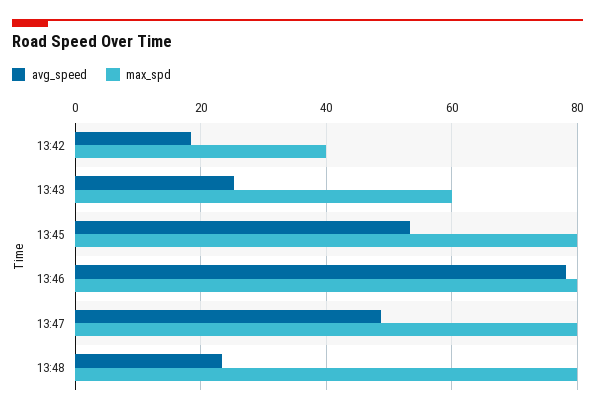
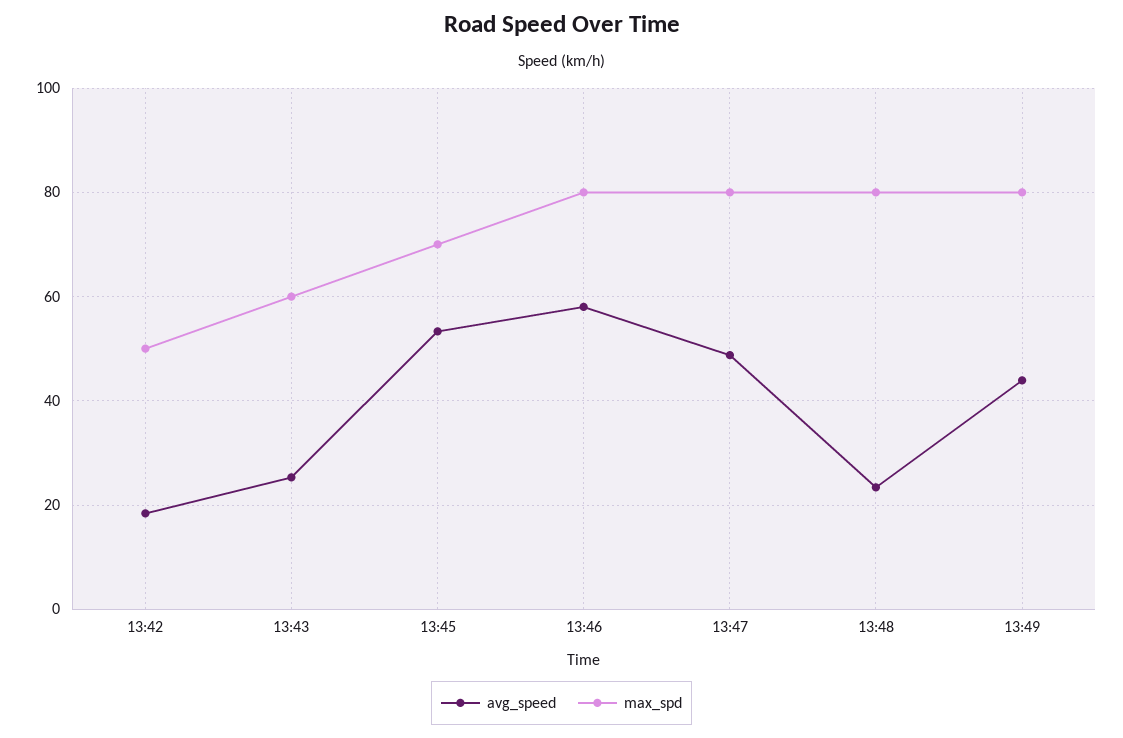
max_spd, 13:42: 40 -> 50
max_spd, 13:45: 80 -> 70
avg_speed, 13:46: 78 -> 58
avg_speed, 13:49: none -> 44
max_spd, 13:49: none -> 80

